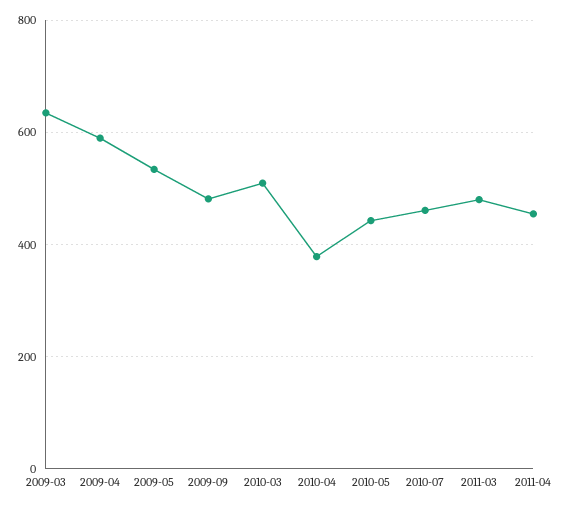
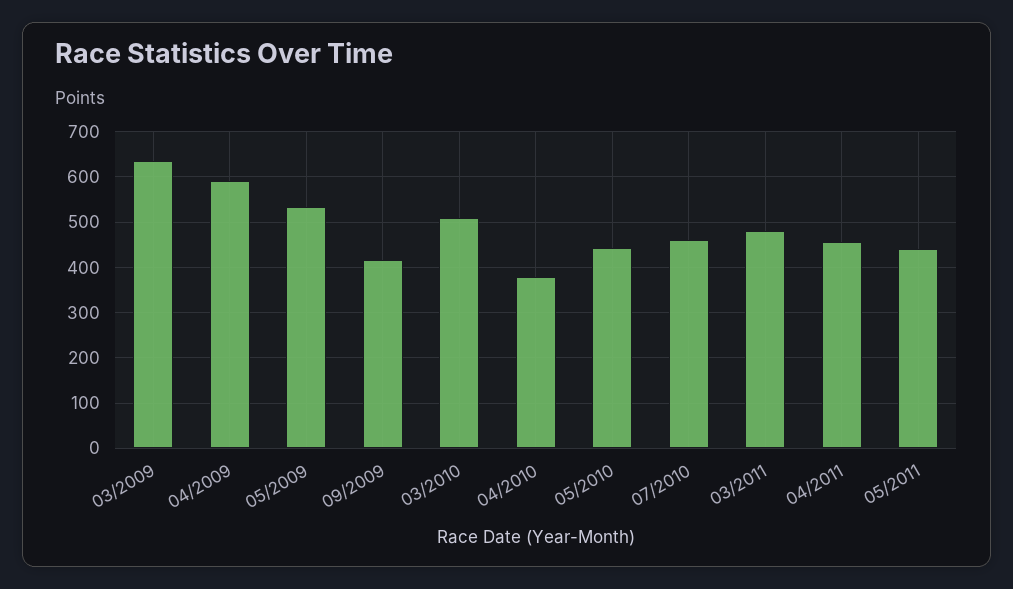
2009-09: 480 -> 420
05/2011: none -> 440

